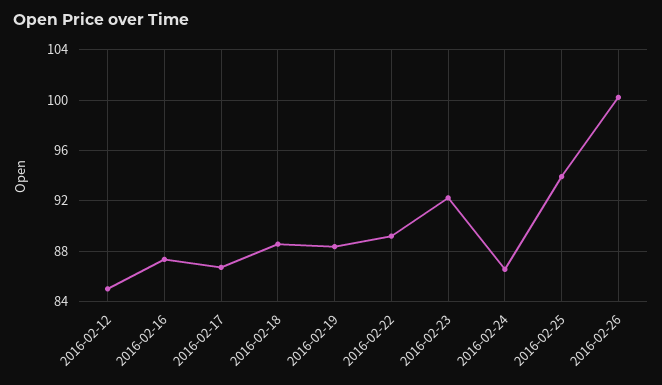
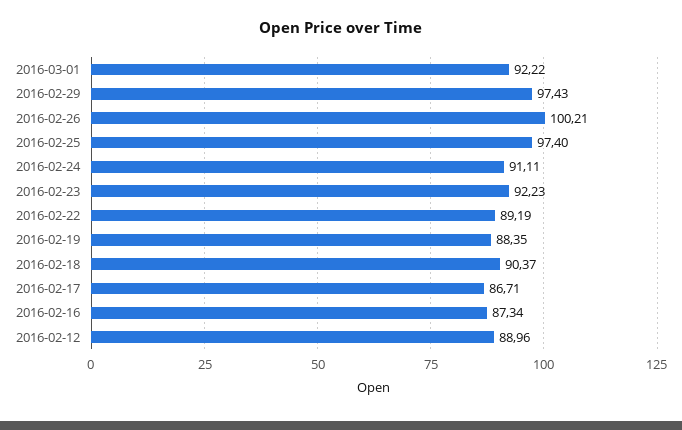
2016-02-12: 85 -> 88.96
2016-02-18: 88.5 -> 90.37
2016-02-24: 86.5 -> 91.11
2016-02-25: 94 -> 97.4
2016-03-01: none -> 92.22
2016-02-29: none -> 97.43

